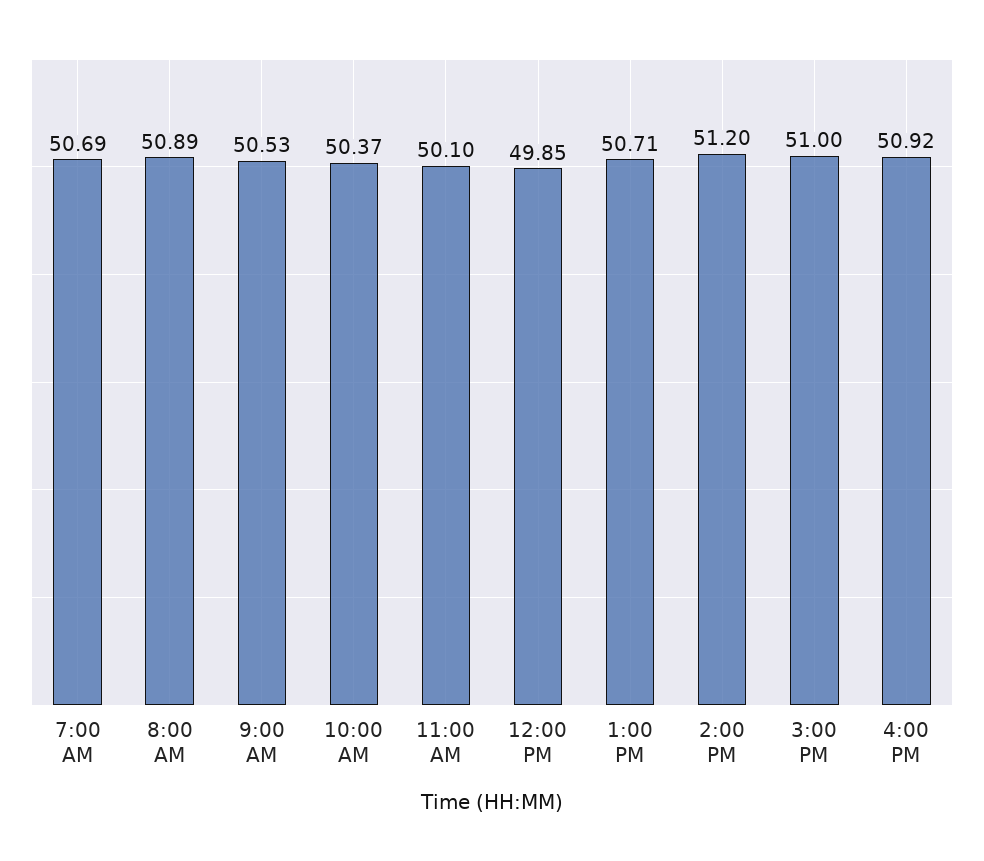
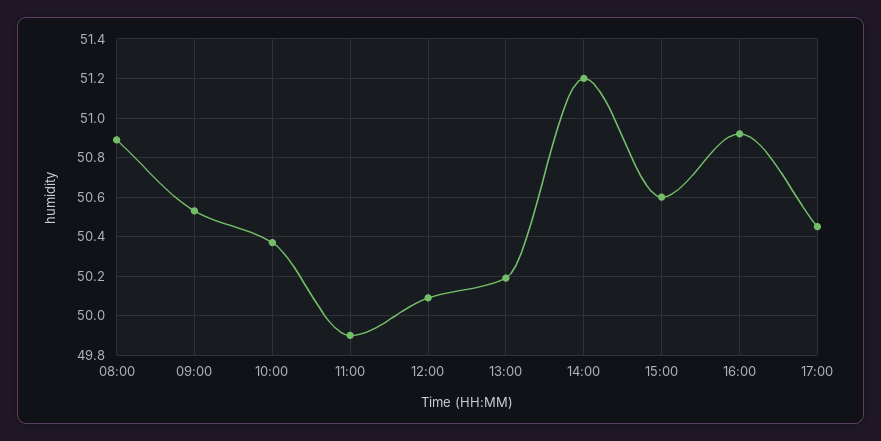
7:00 AM: 50.69 -> none
11:00 AM: 50.1 -> 49.9
12:00 PM: 49.85 -> 50.1
1:00 PM: 50.71 -> 50.2
3:00 PM: 51 -> 50.6
17:00: none -> 50.45

